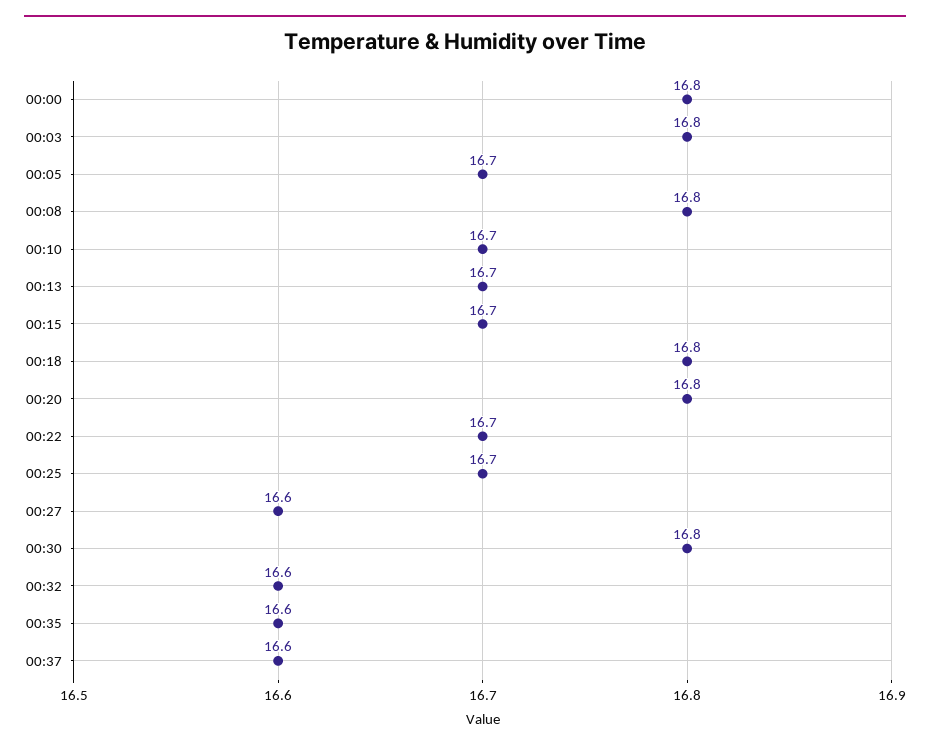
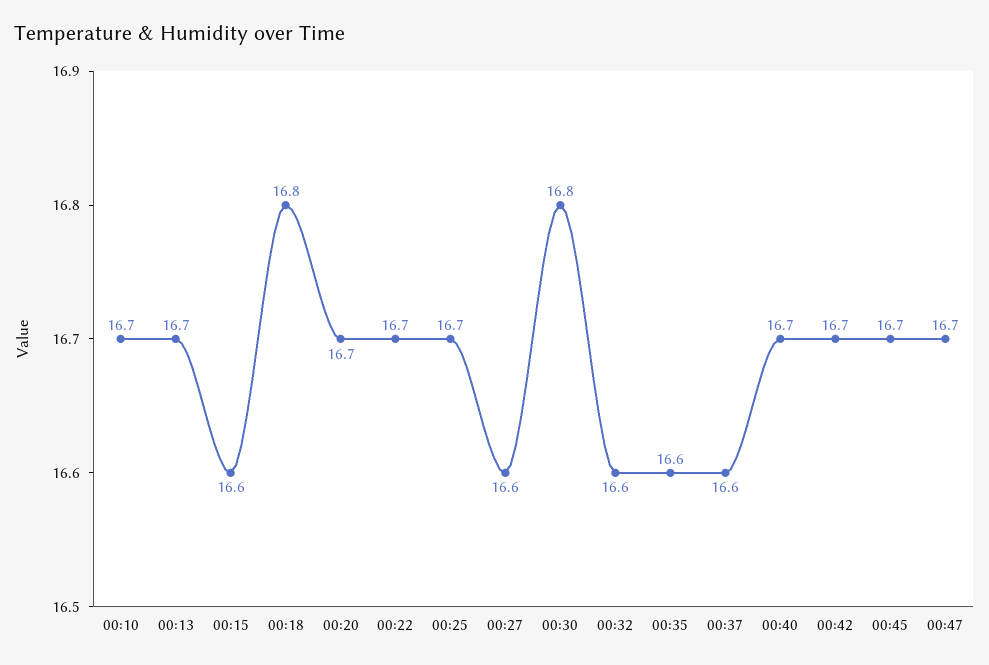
00:00: 16.8 -> none
00:03: 16.8 -> none
00:05: 16.7 -> none
00:08: 16.8 -> none
00:15: 16.7 -> 16.6
00:20: 16.8 -> 16.7
00:40: none -> 16.7
00:42: none -> 16.7
00:45: none -> 16.7
00:47: none -> 16.7

